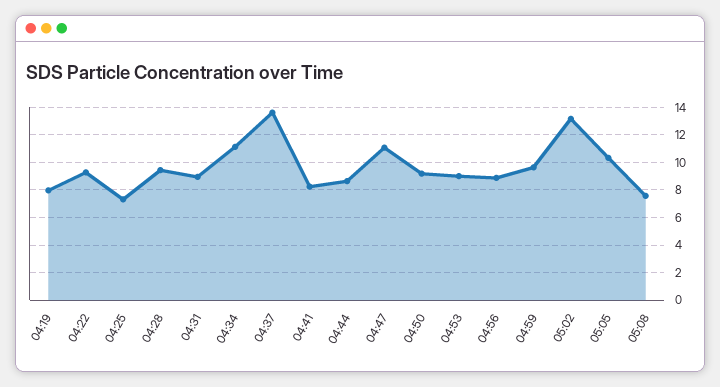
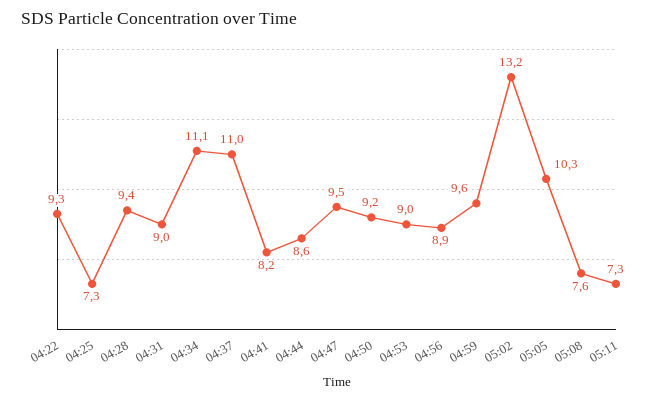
04:19: 8 -> none
04:37: 13.5 -> 11
04:47: 11 -> 9.5
05:11: none -> 7.3

